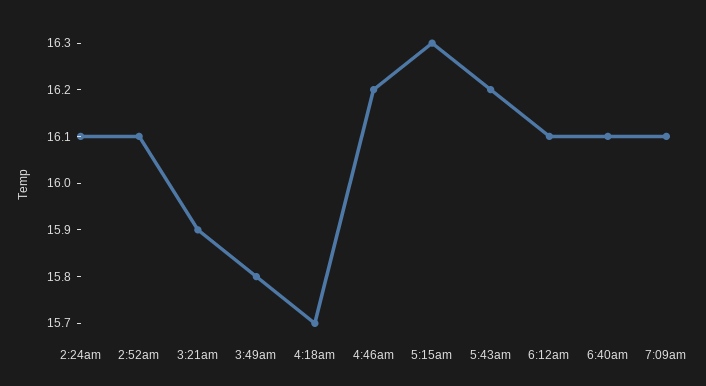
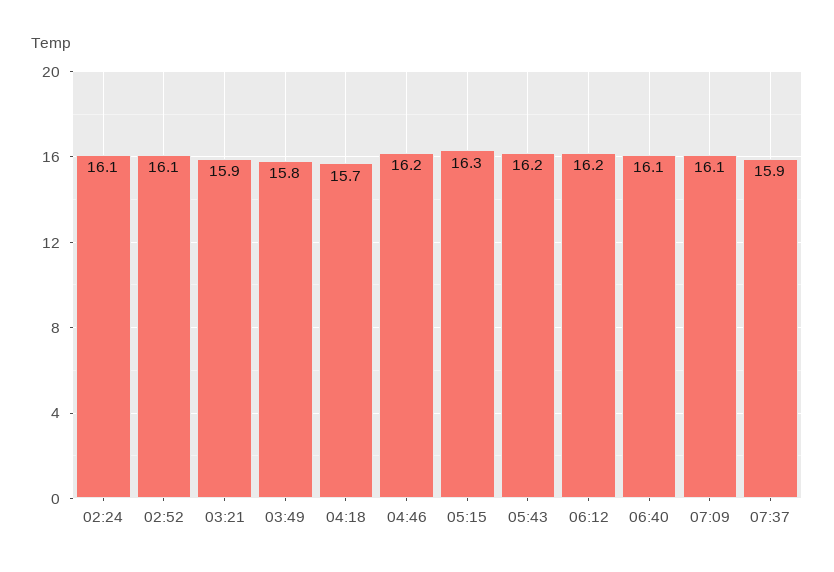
6:12am: 16.1 -> 16.2
07:37: none -> 15.9

